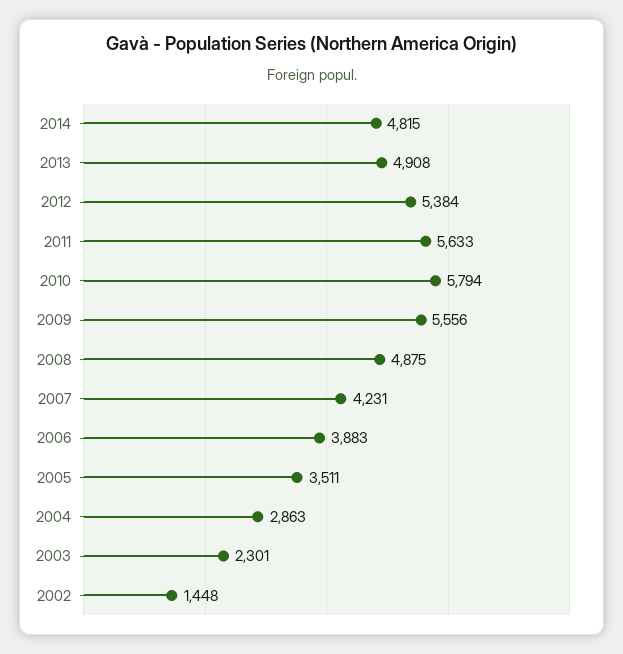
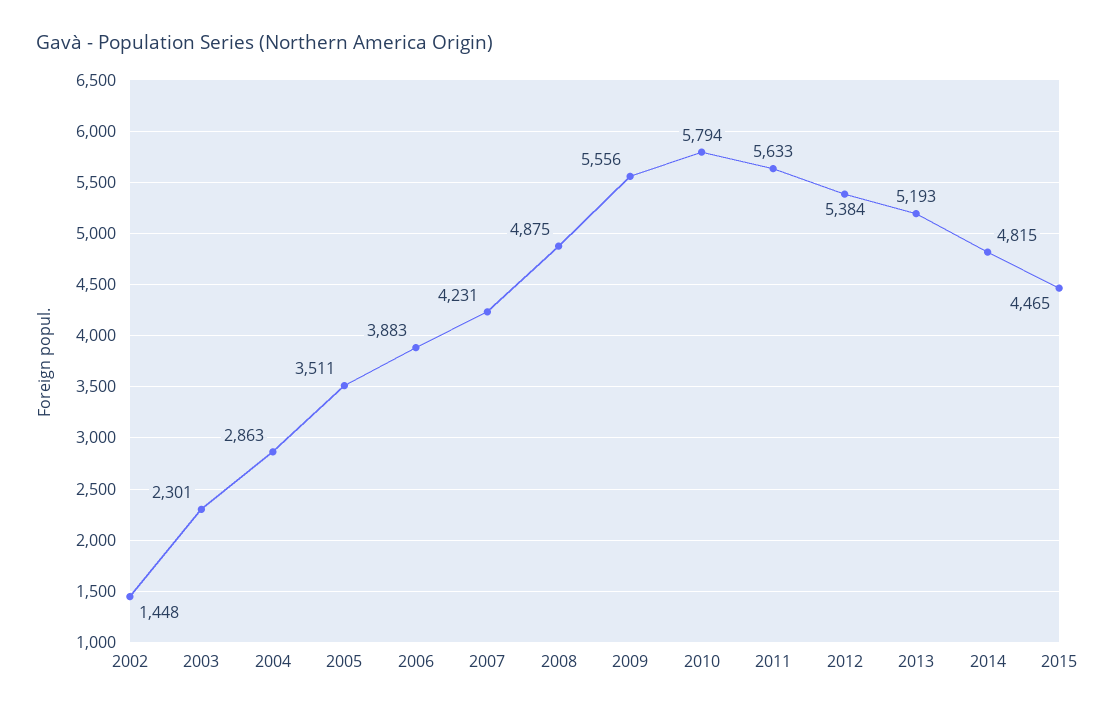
2013: 4908 -> 5193
2015: none -> 4465

